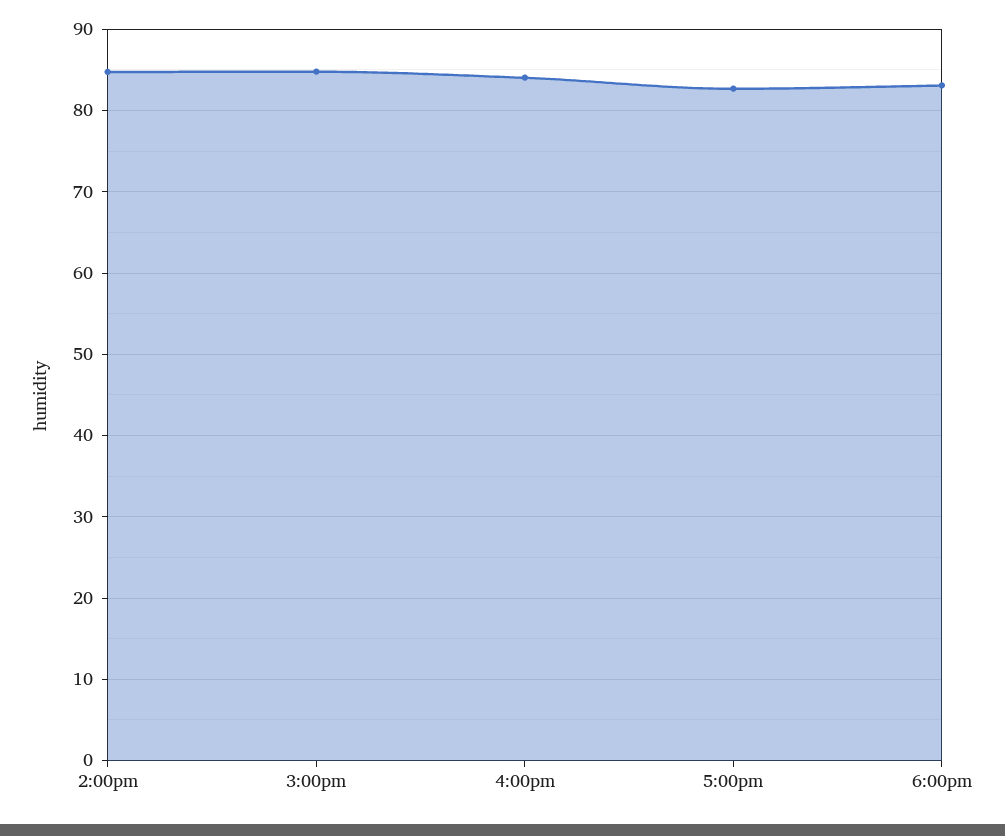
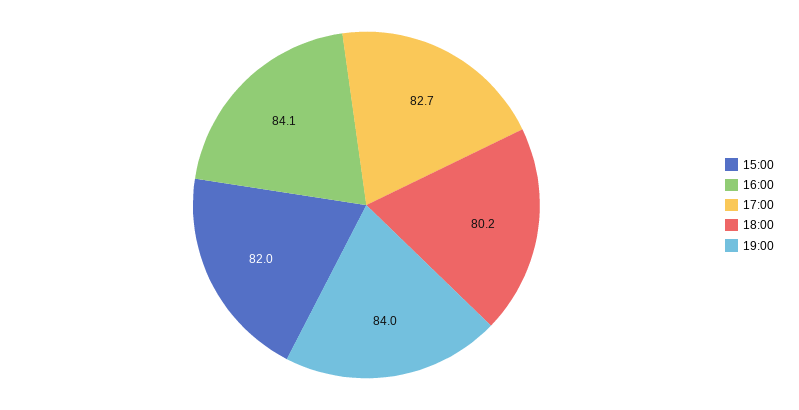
2:00pm: 85 -> none
3:00pm: 85 -> 82
6:00pm: 83 -> 80.2
19:00: none -> 84

